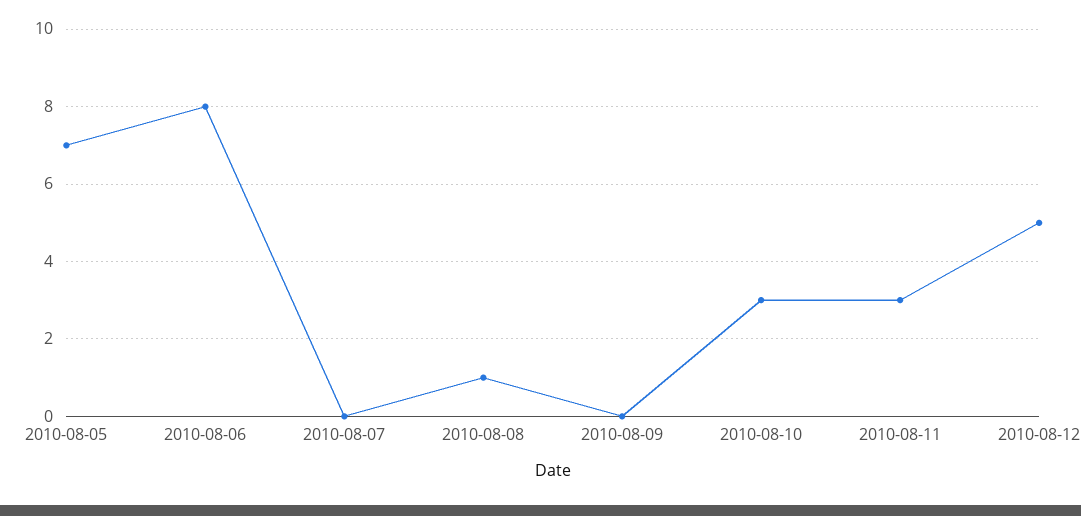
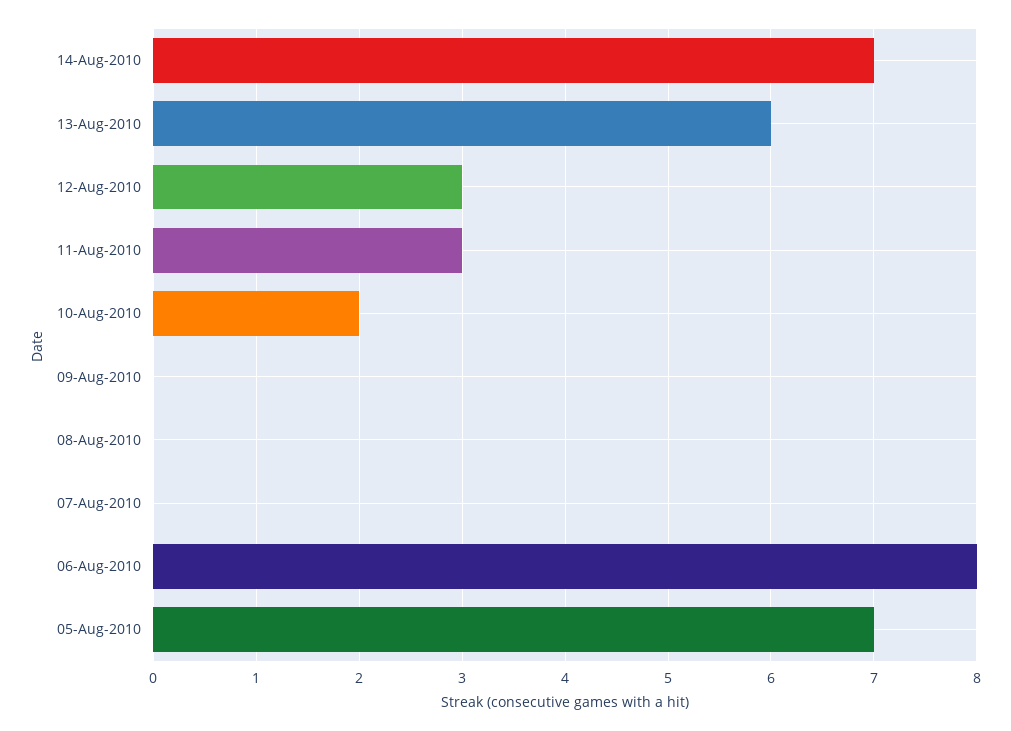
2010-08-08: 1 -> 0
2010-08-10: 3 -> 2
2010-08-12: 5 -> 3
14-Aug-2010: none -> 7
13-Aug-2010: none -> 6

